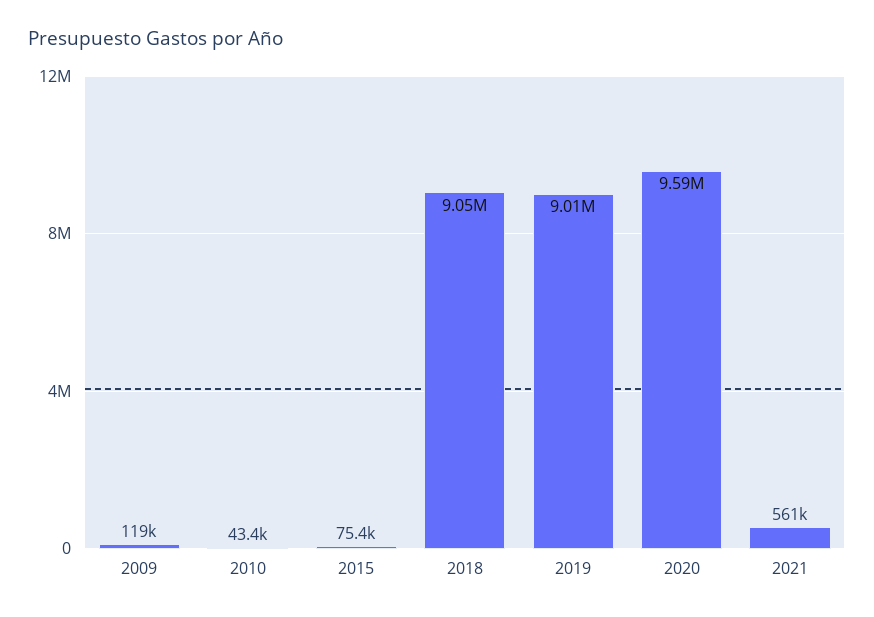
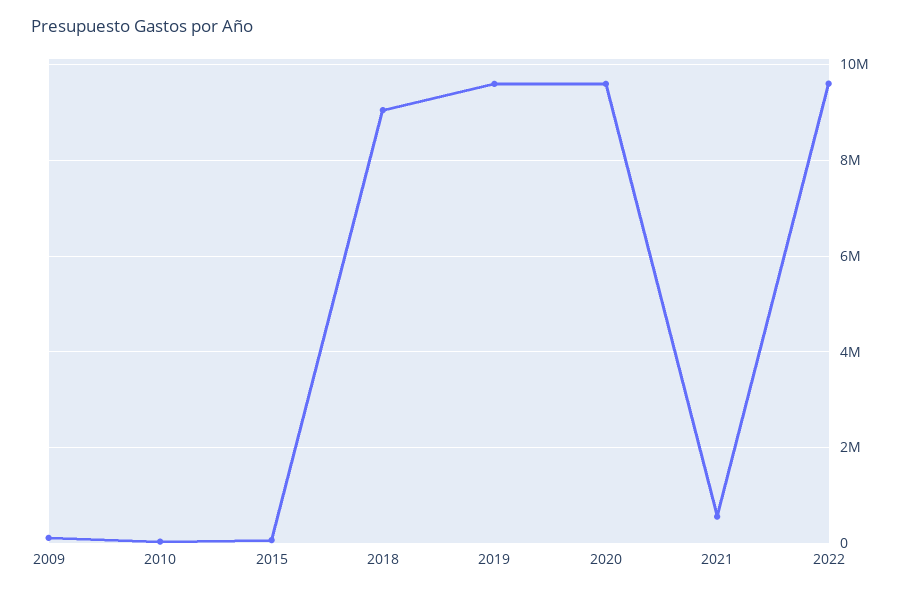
2019: 9010000 -> 9600000
2022: none -> 9600000

